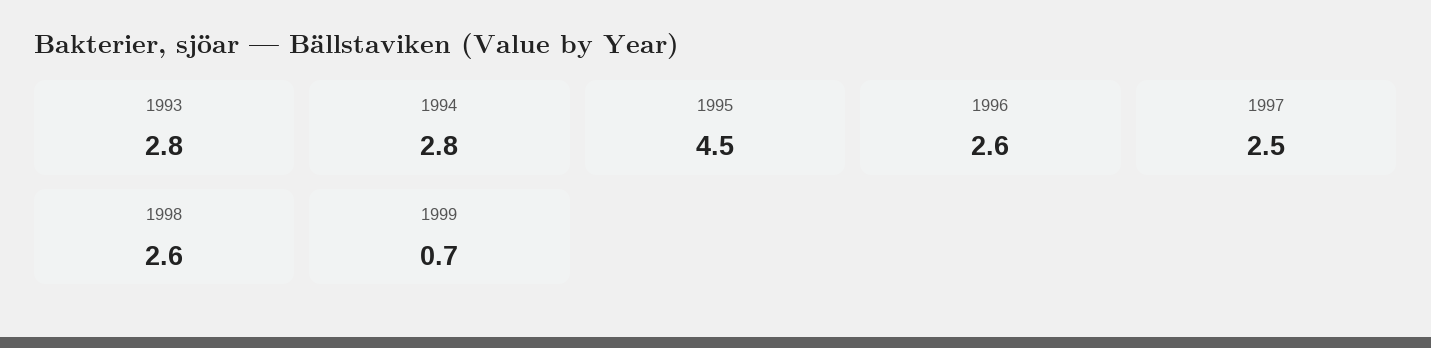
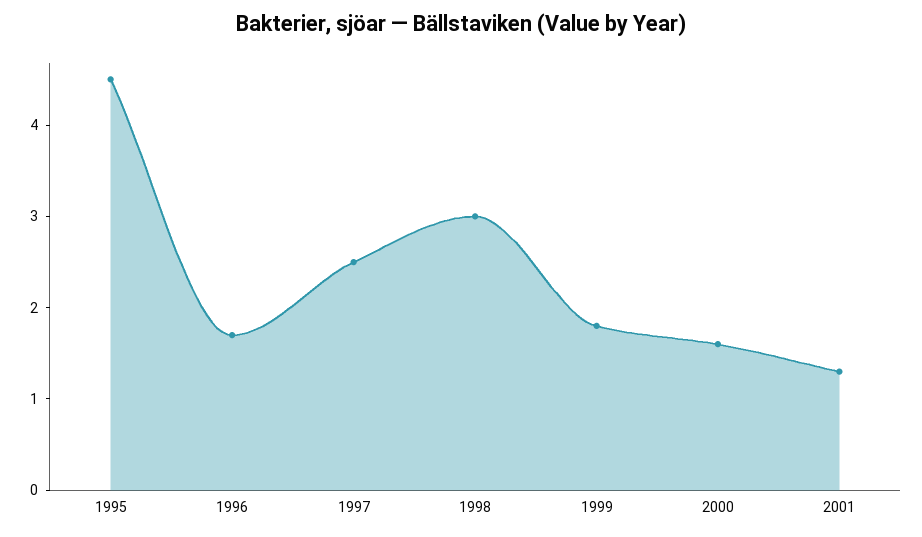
1993: 2.8 -> none
1994: 2.8 -> none
1996: 2.6 -> 1.7
1998: 2.6 -> 3
1999: 0.7 -> 1.8
2000: none -> 1.6
2001: none -> 1.3

